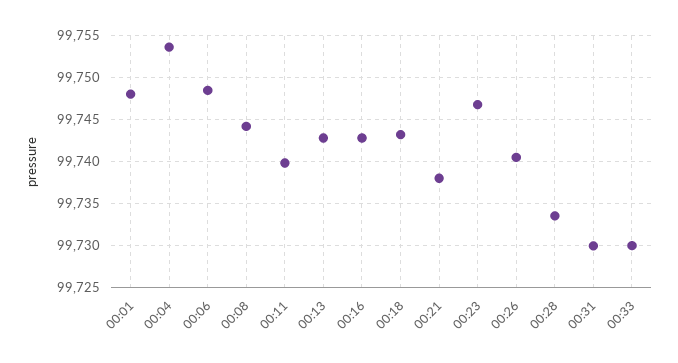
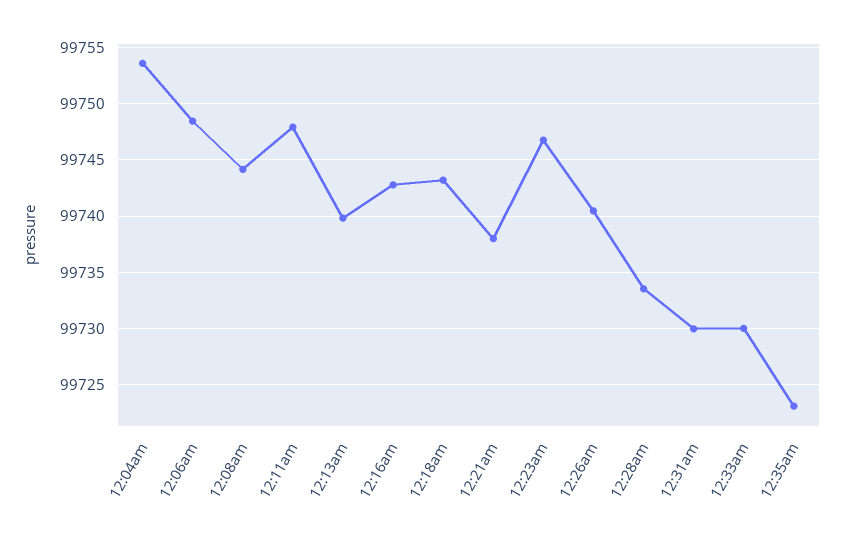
00:01: 99748 -> none
00:11: 99740 -> 99748
00:13: 99743 -> 99740
12:35am: none -> 99723

